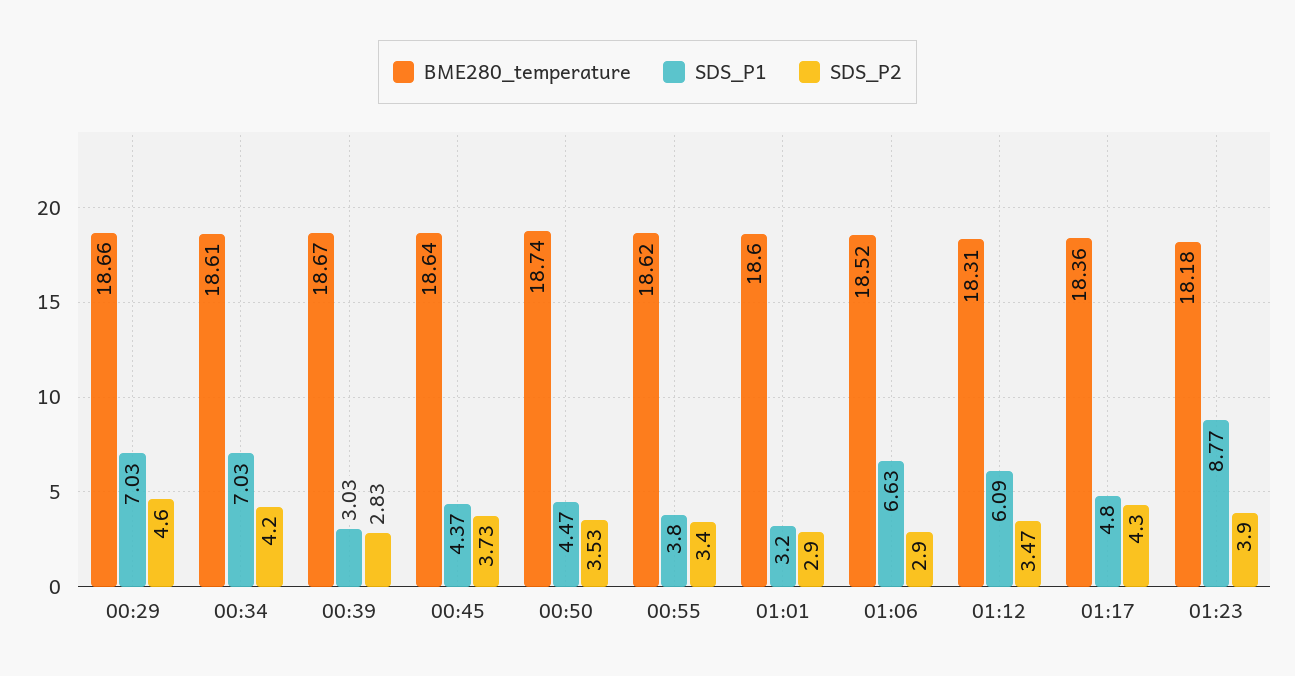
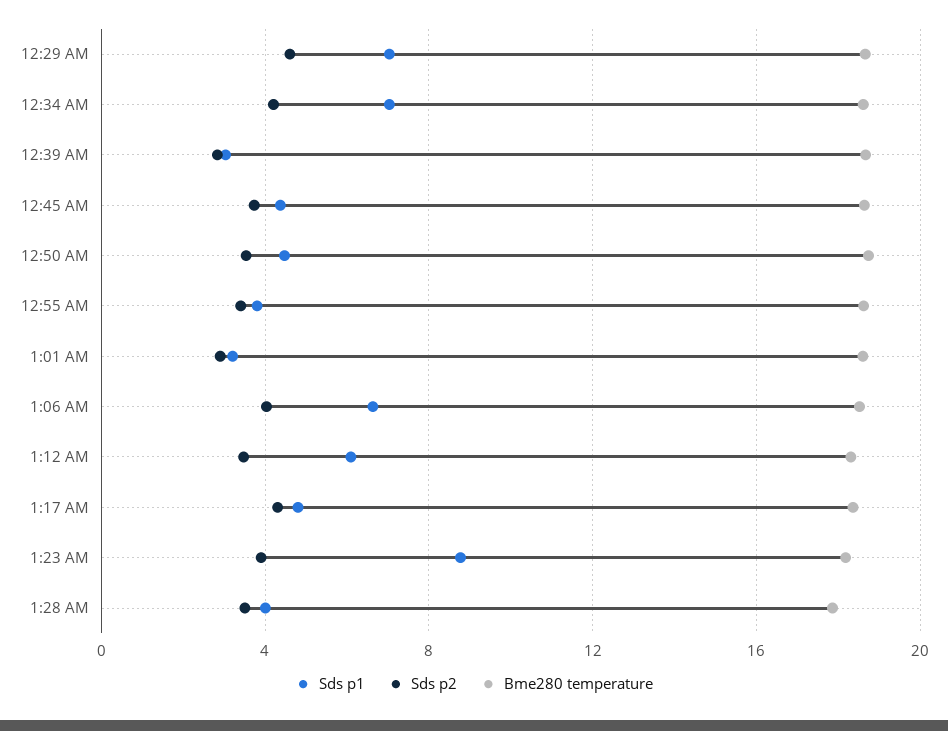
SDS_P2, 01:06: 2.9 -> 4
SDS_P1, 1:28 AM: none -> 4
SDS_P2, 1:28 AM: none -> 3.5
BME280_temperature, 1:28 AM: none -> 18

